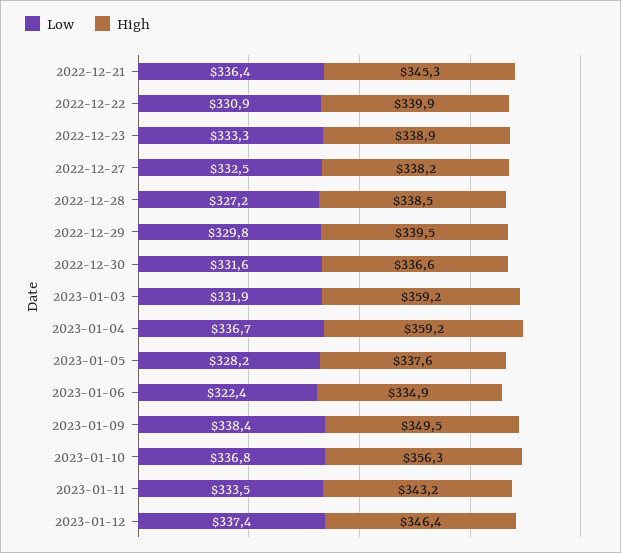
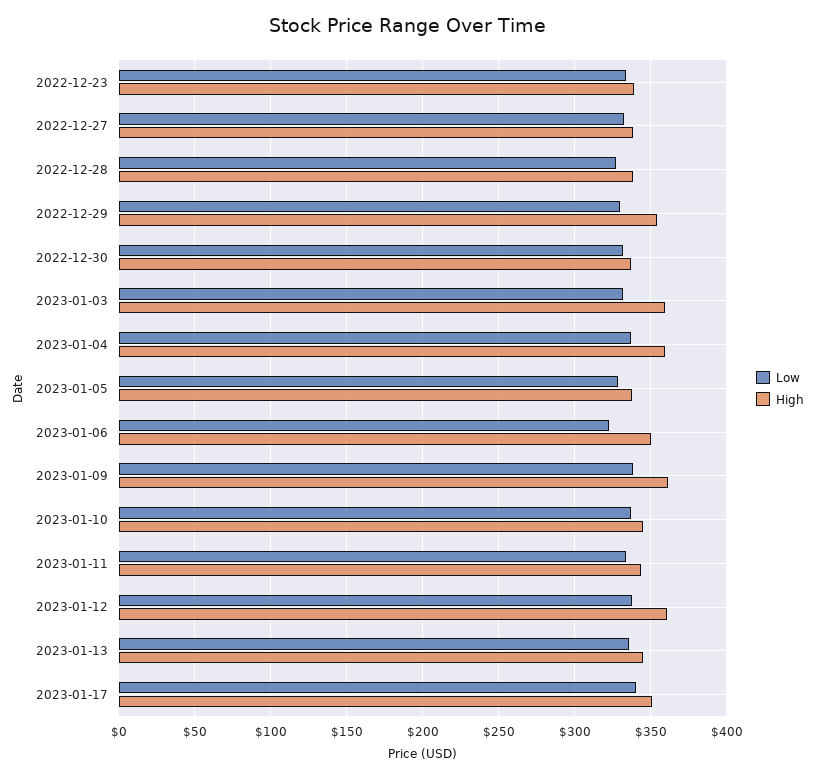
Low, 2022-12-21: 336.4 -> none
High, 2022-12-21: 345.3 -> none
Low, 2022-12-22: 330.9 -> none
High, 2022-12-22: 339.9 -> none
High, 2022-12-29: 339.5 -> 355
High, 2023-01-06: 334.9 -> 350
High, 2023-01-09: 349.5 -> 360
High, 2023-01-10: 356.3 -> 345
High, 2023-01-12: 346.4 -> 360
Low, 2023-01-13: none -> 335
High, 2023-01-13: none -> 345
Low, 2023-01-17: none -> 340
High, 2023-01-17: none -> 350

